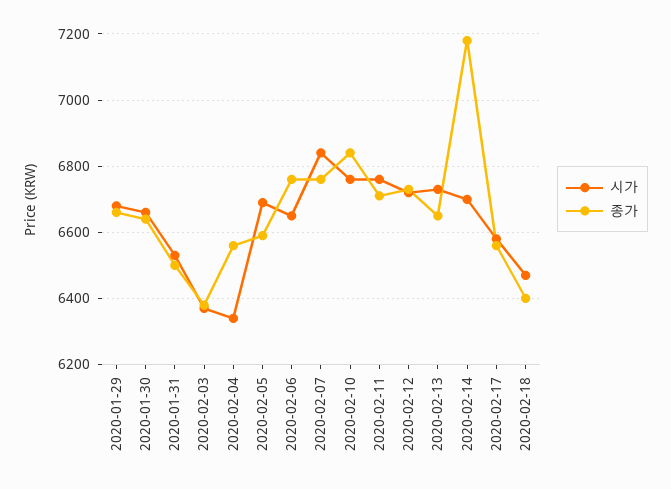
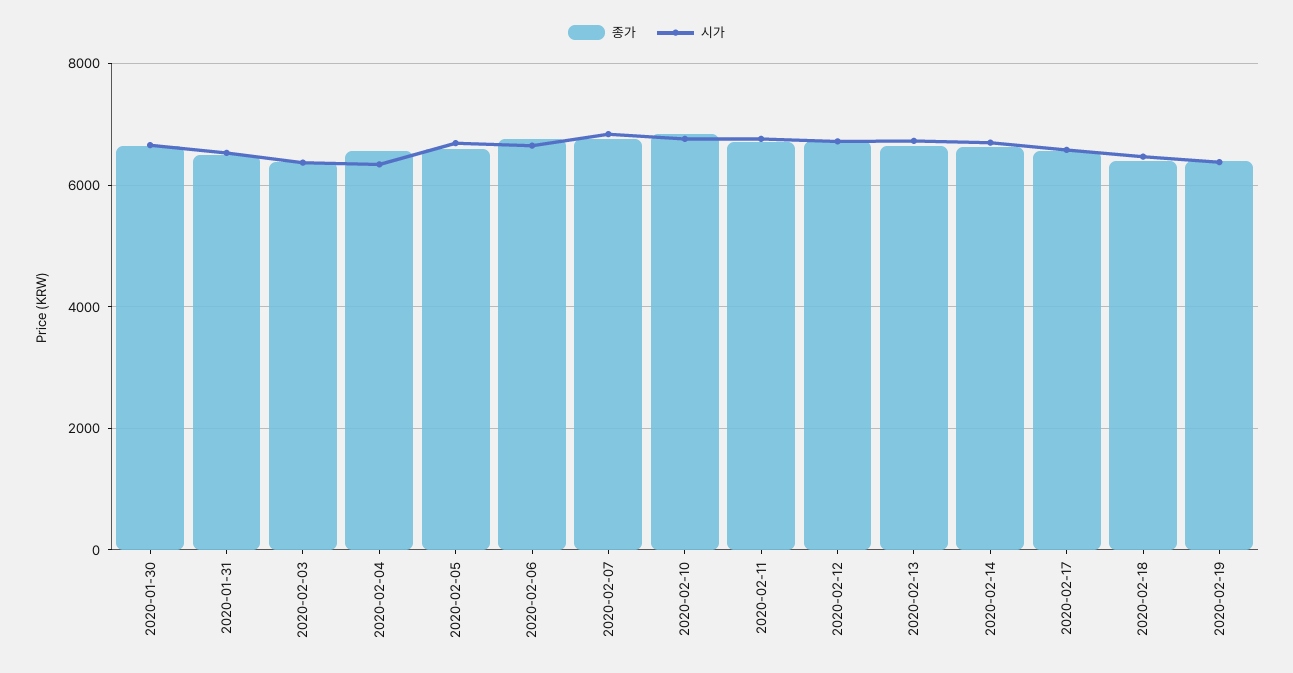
시가, 2020-01-29: 6680 -> none
종가, 2020-01-29: 6660 -> none
종가, 2020-02-14: 7180 -> 6600
종가, 2020-02-19: none -> 6400
시가, 2020-02-19: none -> 6400

